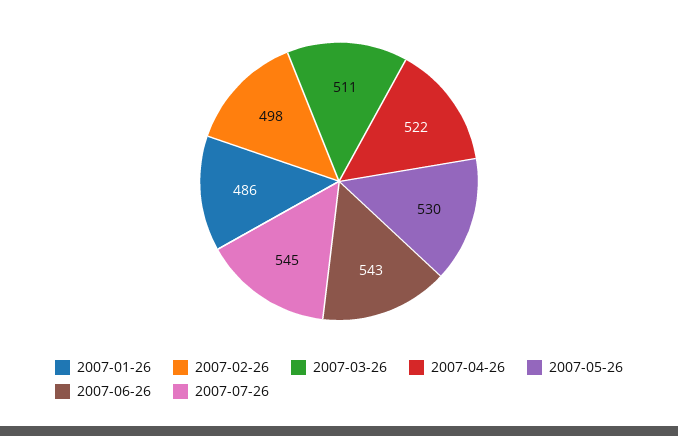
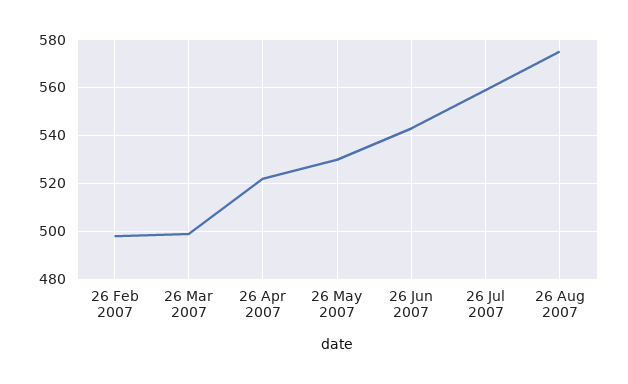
2007-01-26: 486 -> none
2007-03-26: 511 -> 500
2007-07-26: 545 -> 560
26 Aug 2007: none -> 575

